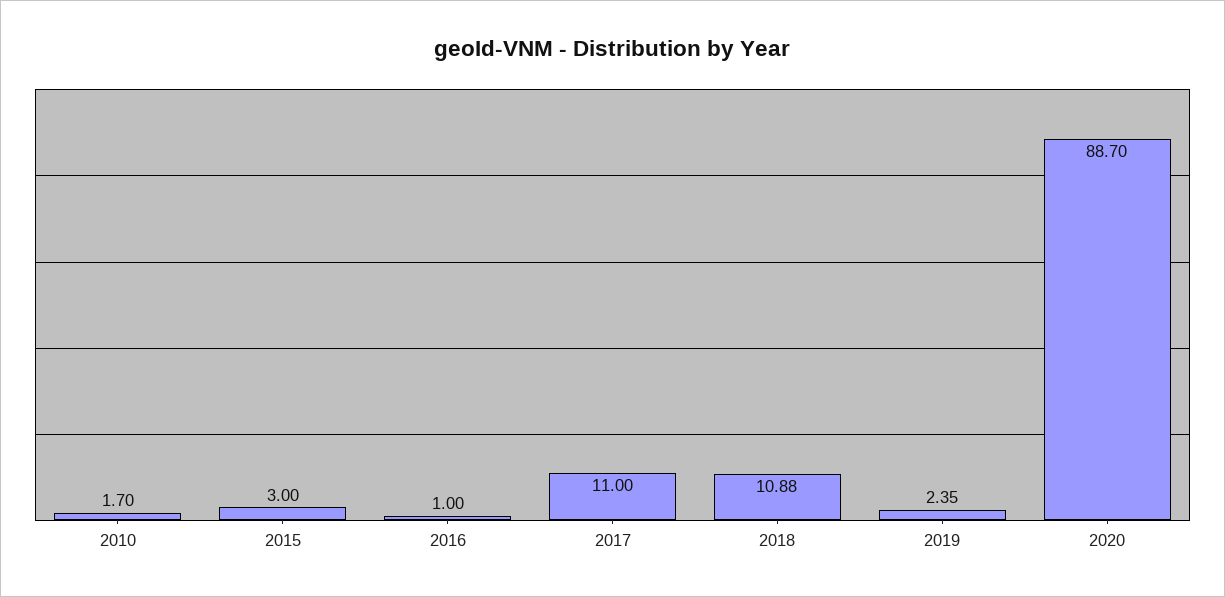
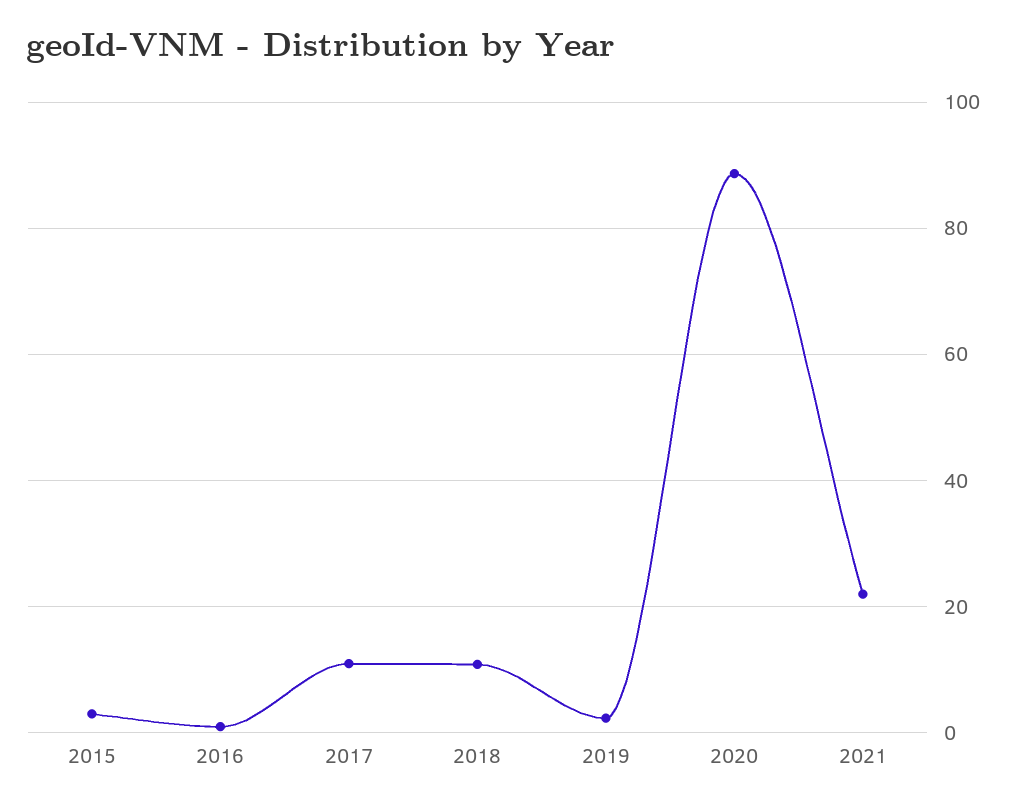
2010: 1.7 -> none
2021: none -> 22

